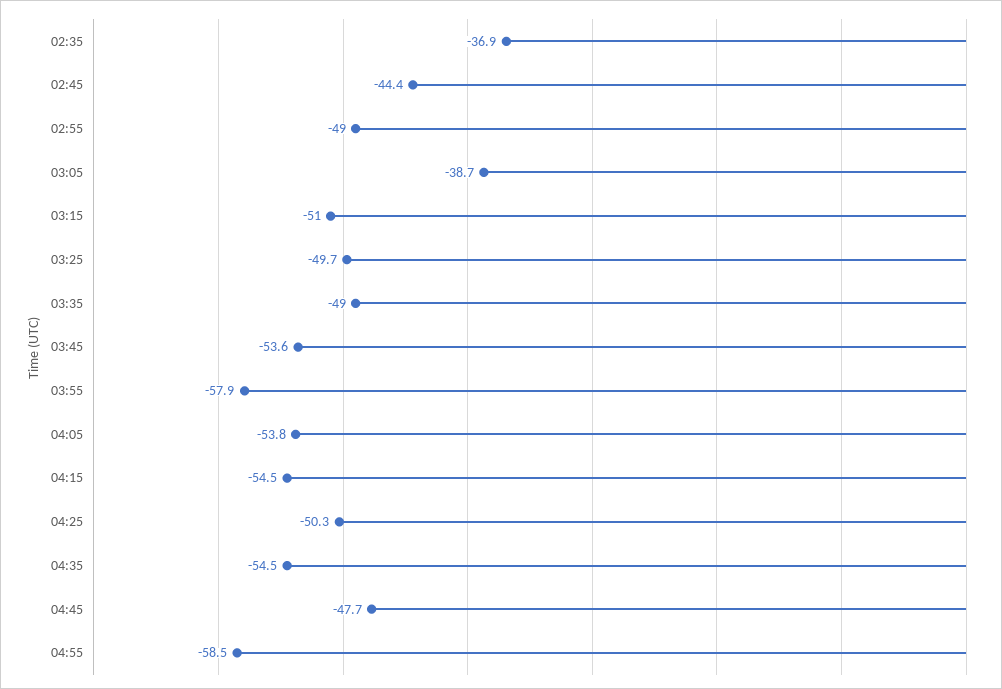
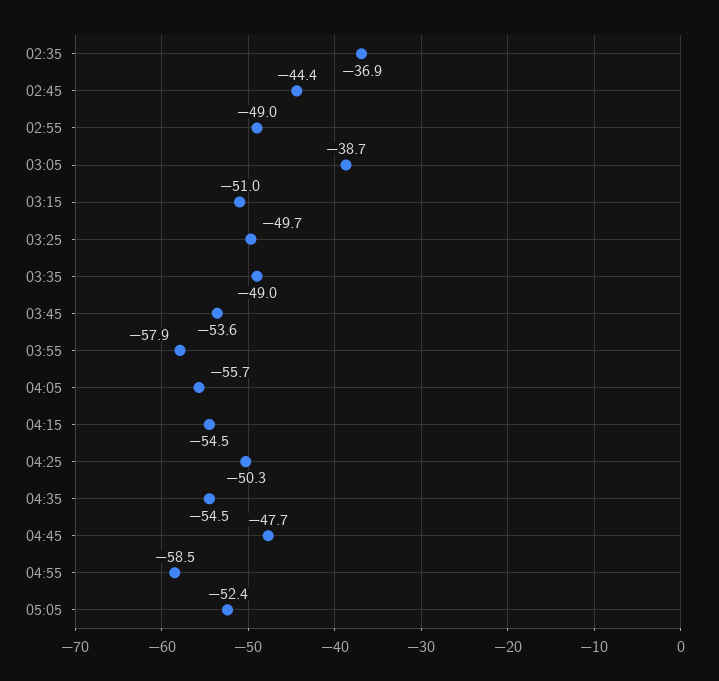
04:05: -53.8 -> -55.7
05:05: none -> -52.4

